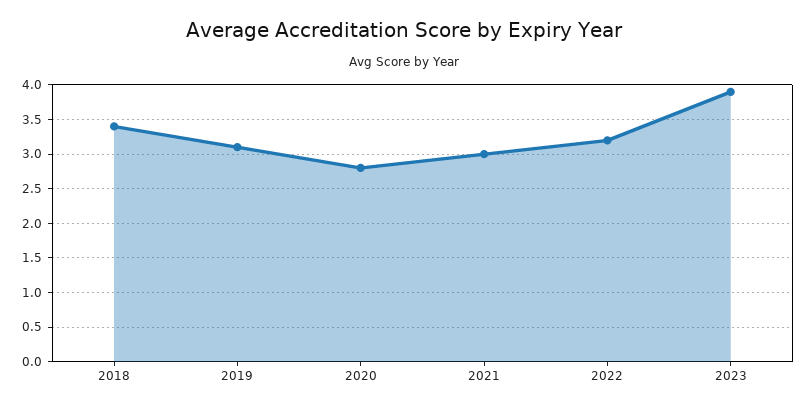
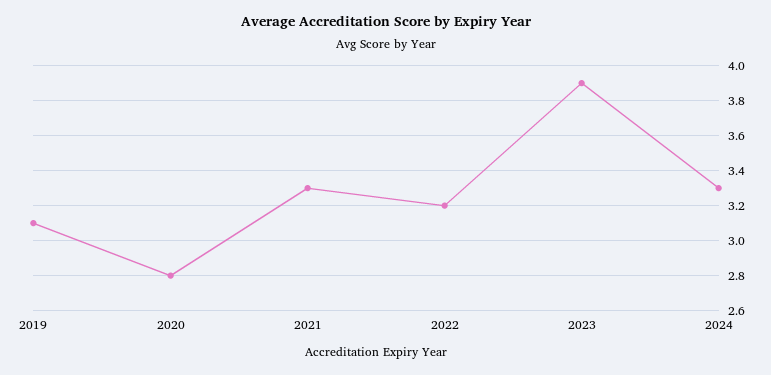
2018: 3.4 -> none
2021: 3 -> 3.3
2024: none -> 3.3

